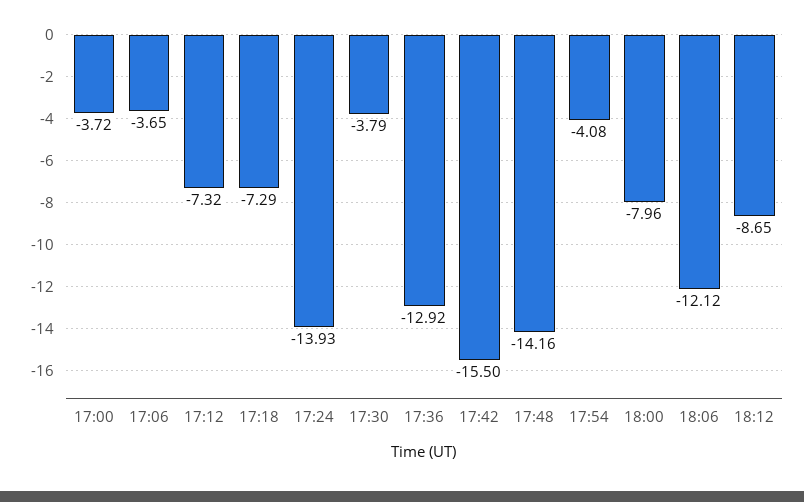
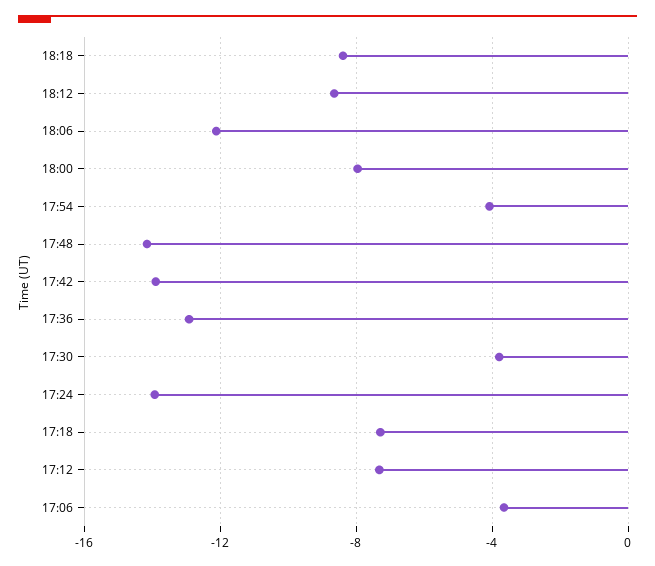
17:00: -3.72 -> none
17:42: -15.5 -> -14
18:18: none -> -8.5

